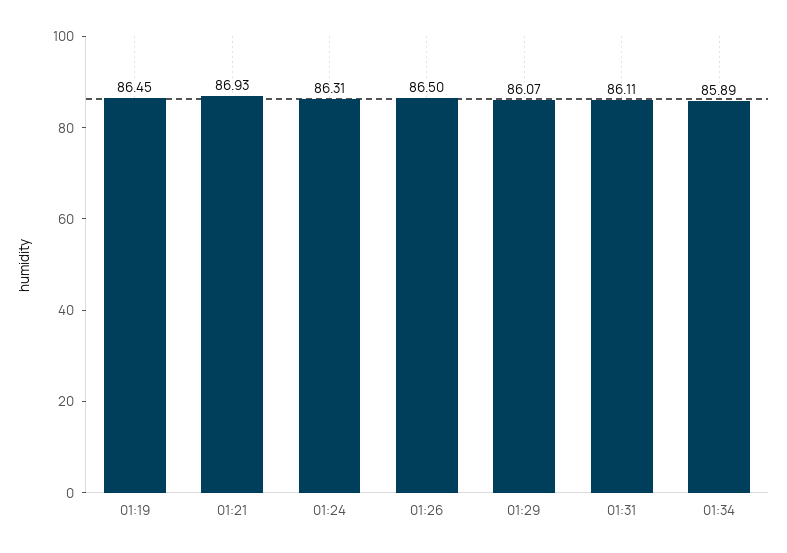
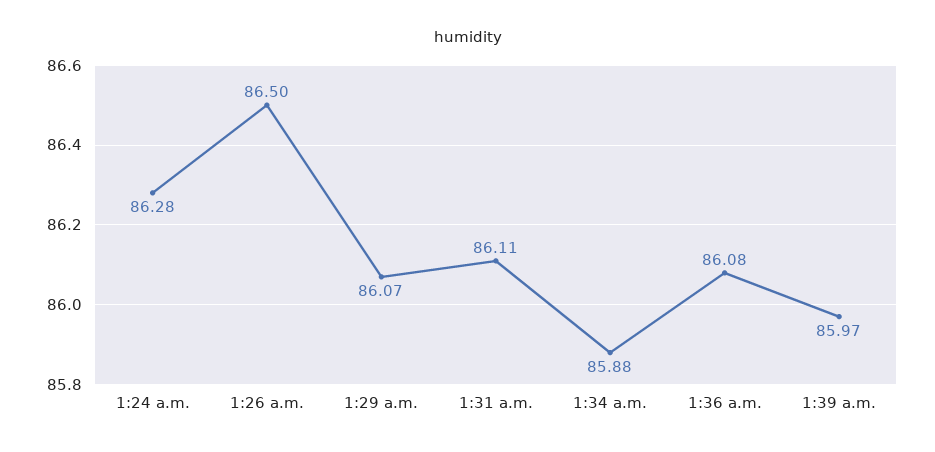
01:19: 86.45 -> none
01:21: 86.93 -> none
01:24: 86.31 -> 86.28
01:34: 85.89 -> 85.88
1:36 a.m.: none -> 86.08
1:39 a.m.: none -> 85.97

